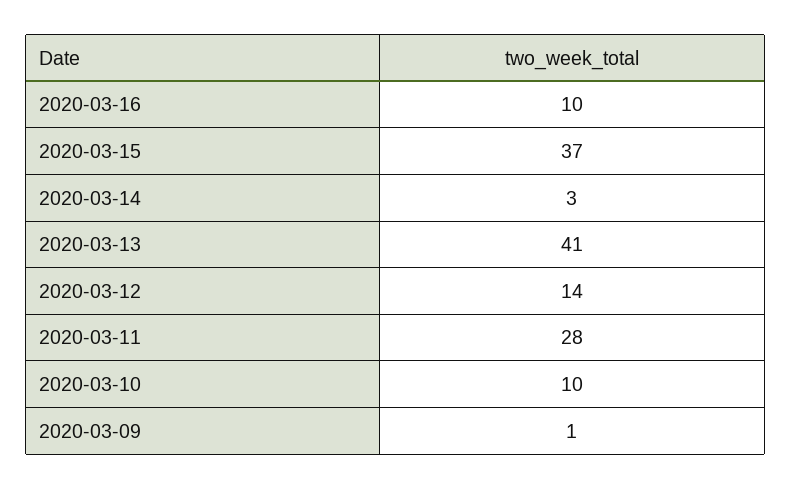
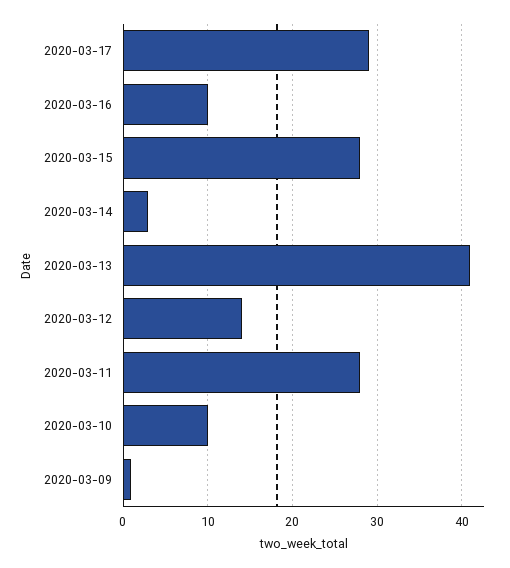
2020-03-15: 37 -> 28
2020-03-17: none -> 29

